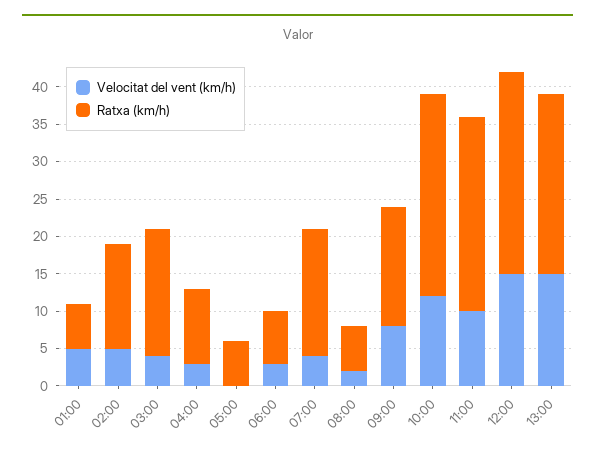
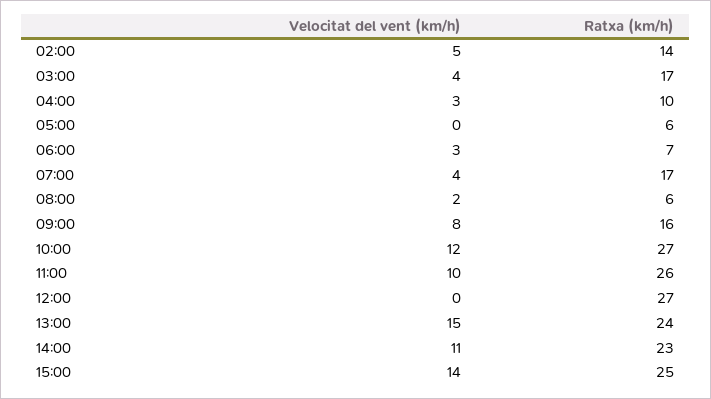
Velocitat del vent (km/h), 01:00: 5 -> none
Ratxa (km/h), 01:00: 5 -> none
Velocitat del vent (km/h), 12:00: 15 -> 0
Velocitat del vent (km/h), 14:00: none -> 11
Ratxa (km/h), 14:00: none -> 23
Velocitat del vent (km/h), 15:00: none -> 14
Ratxa (km/h), 15:00: none -> 25

